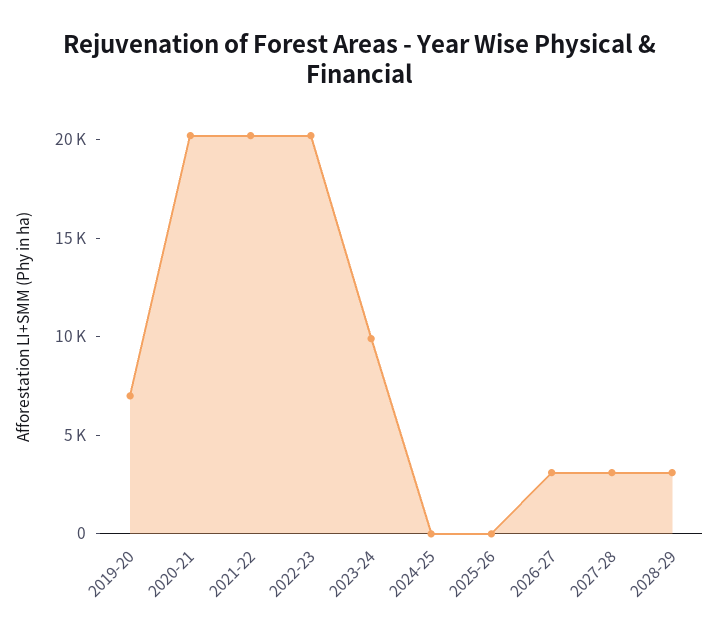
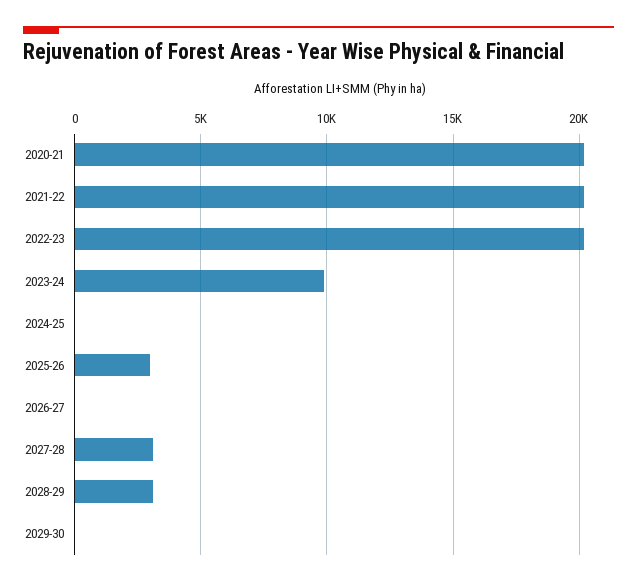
2019-20: 7000 -> none
2025-26: 0 -> 3000
2026-27: 3000 -> 0
2029-30: none -> 0

